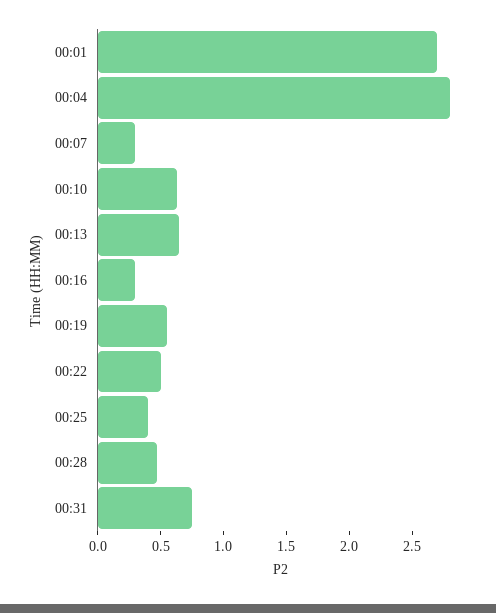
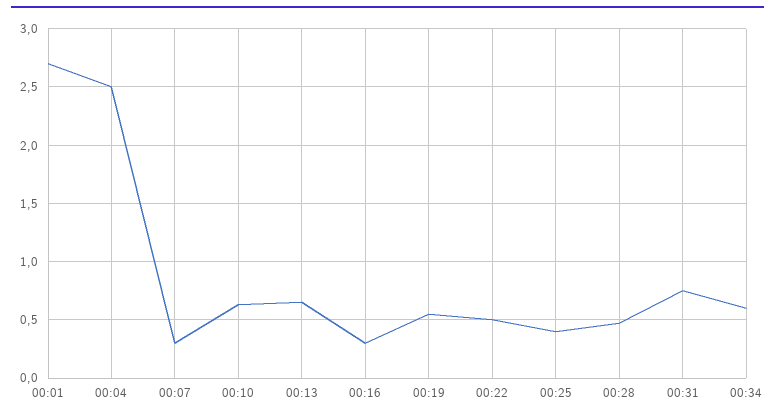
00:04: 2.8 -> 2.5
00:34: none -> 0.6

